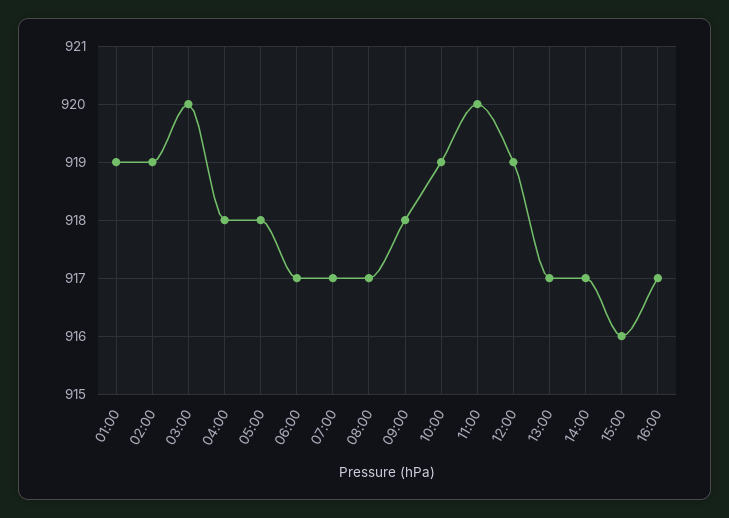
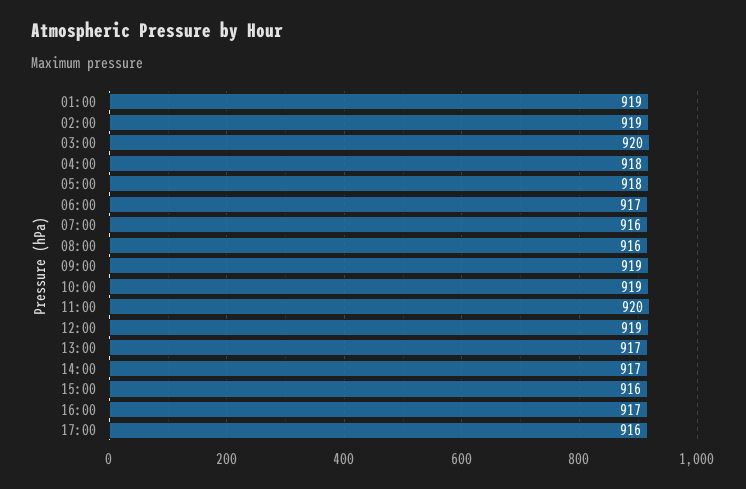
07:00: 917 -> 916
08:00: 917 -> 916
09:00: 918 -> 919
17:00: none -> 916

